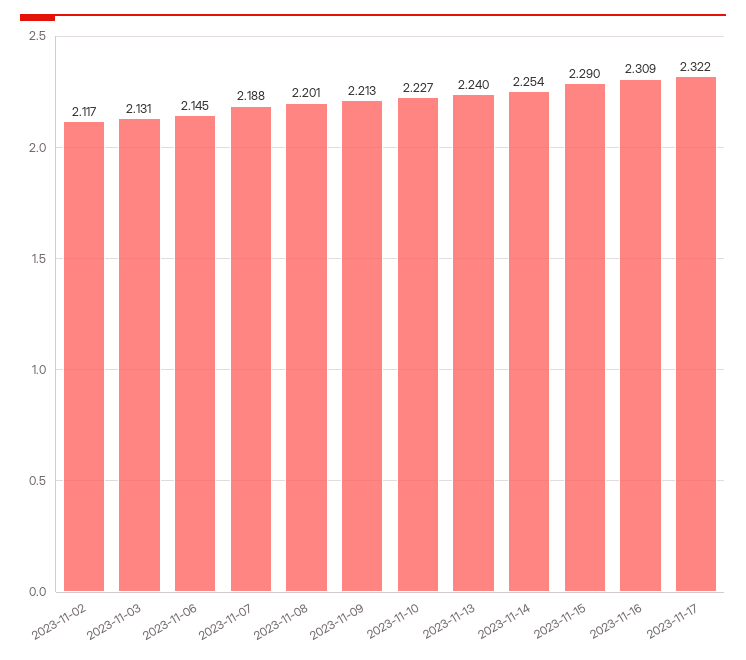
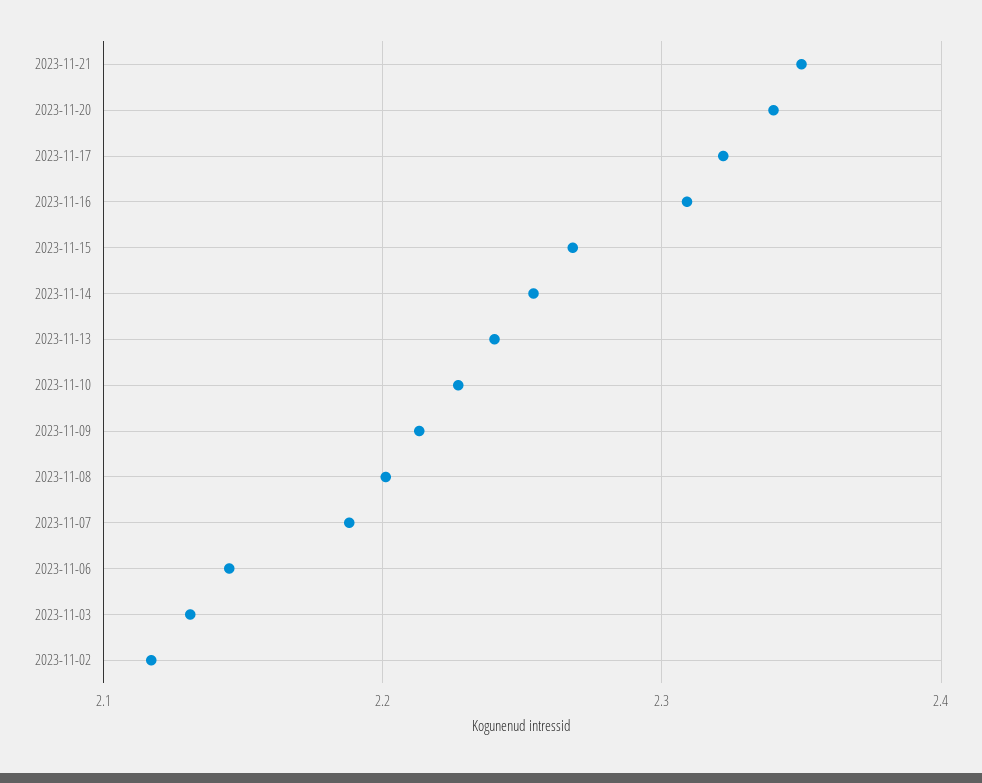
2023-11-15: 2.29 -> 2.27
2023-11-21: none -> 2.35
2023-11-20: none -> 2.34

